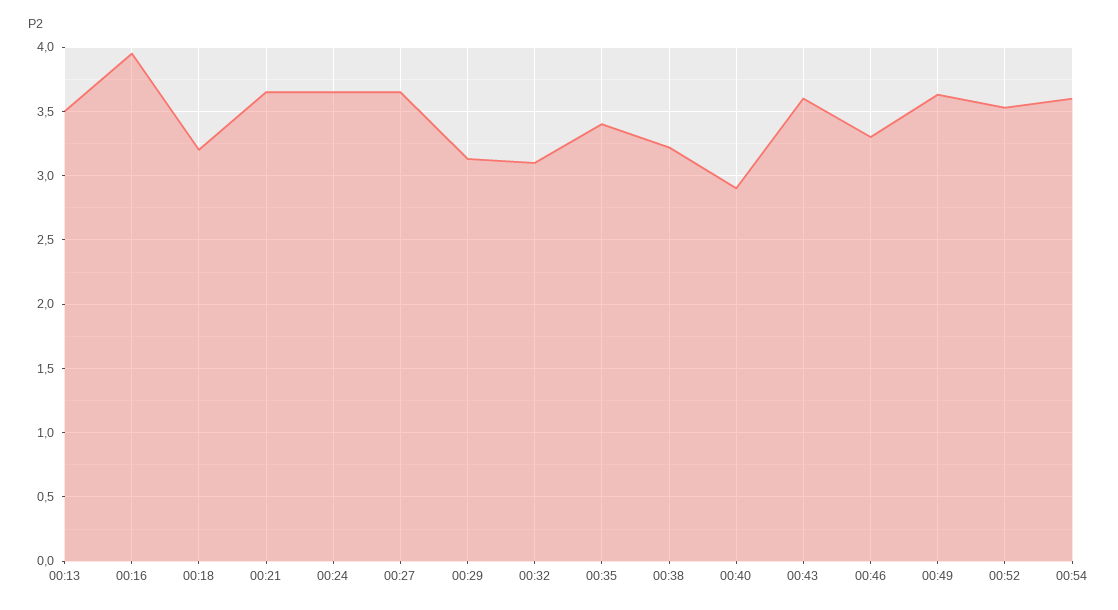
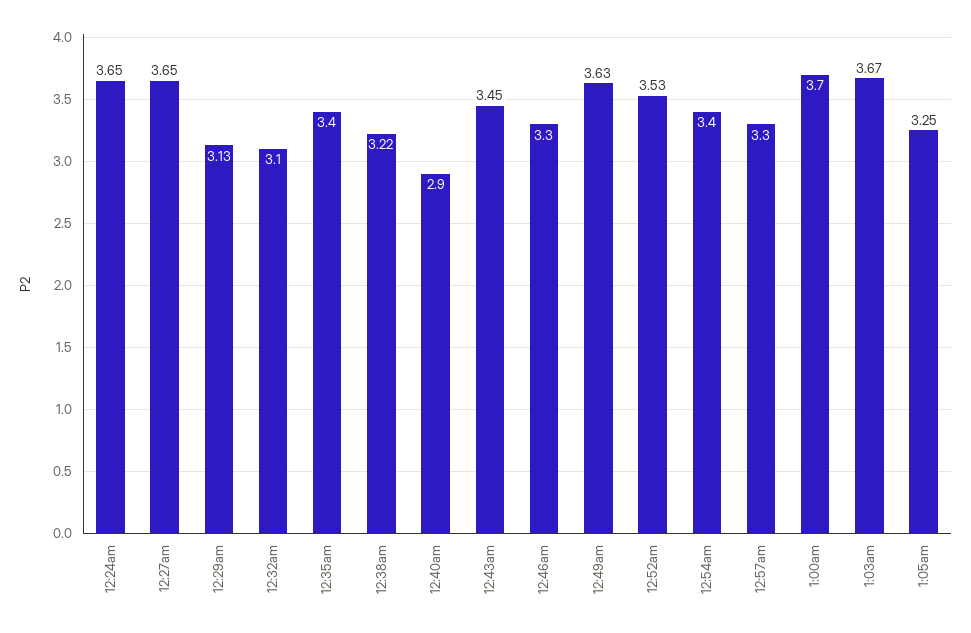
00:13: 3.5 -> none
00:16: 3.95 -> none
00:18: 3.2 -> none
00:21: 3.65 -> none
00:43: 3.6 -> 3.45
00:54: 3.6 -> 3.4
12:57am: none -> 3.3
1:00am: none -> 3.7
1:03am: none -> 3.67
1:05am: none -> 3.25

